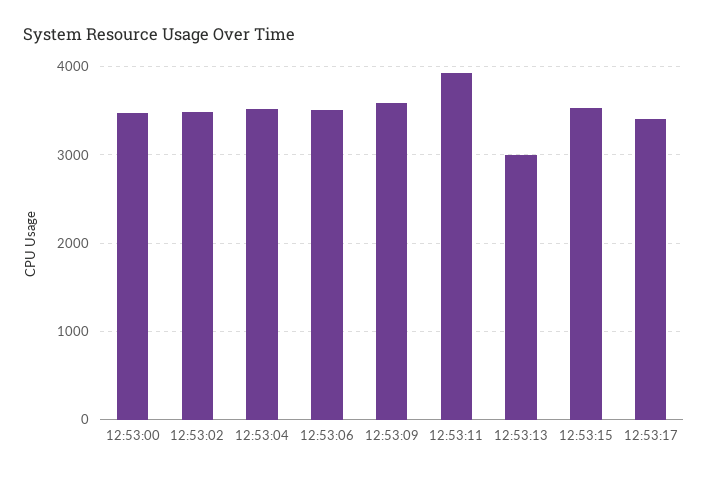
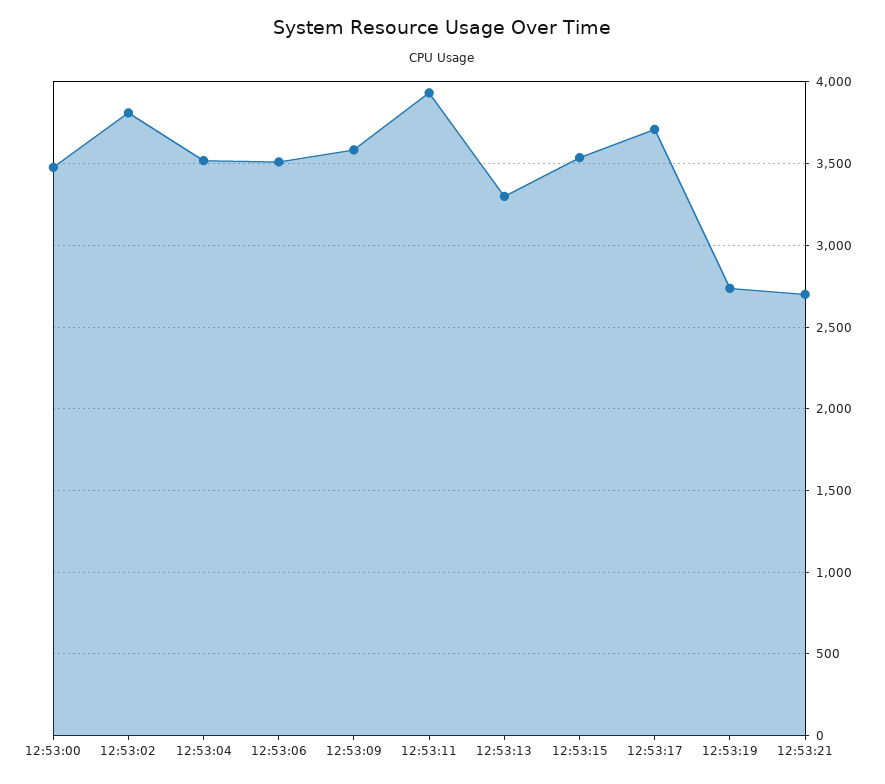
12:53:02: 3500 -> 3800
12:53:13: 3000 -> 3300
12:53:17: 3400 -> 3700
12:53:19: none -> 2750
12:53:21: none -> 2700

